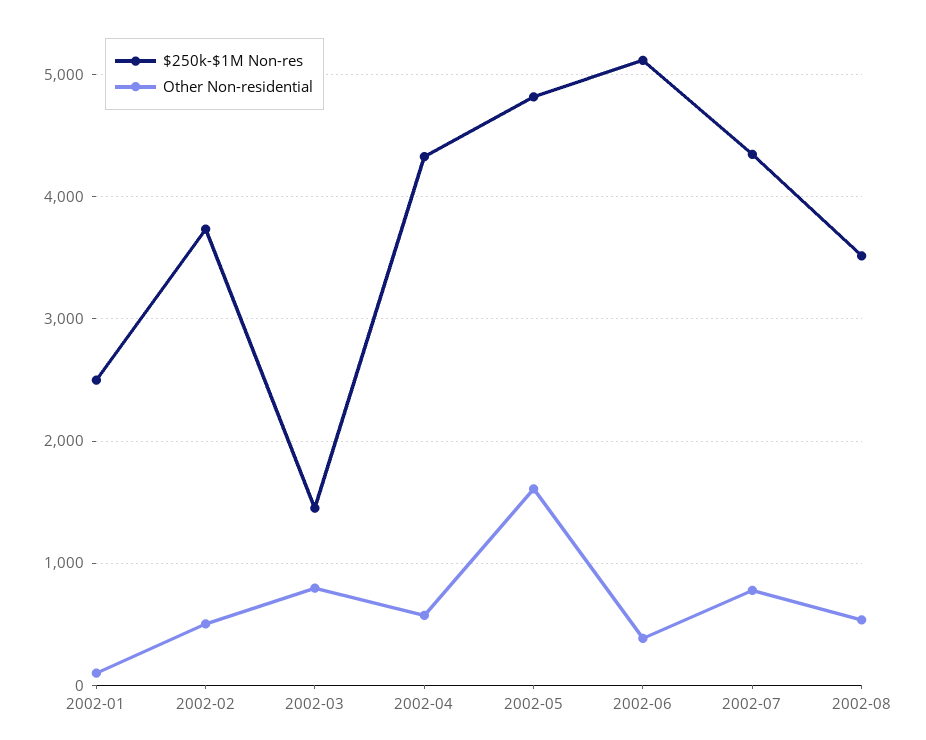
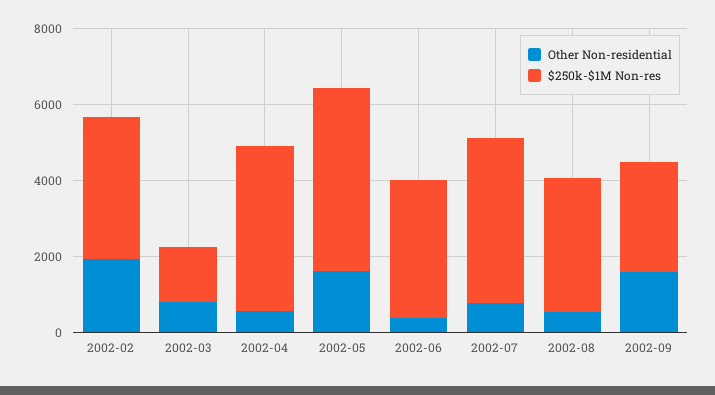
$250k-$1M Non-res, 2002-01: 2500 -> none
Other Non-residential, 2002-01: 100 -> none
Other Non-residential, 2002-02: 500 -> 2000
$250k-$1M Non-res, 2002-06: 5100 -> 3500
Other Non-residential, 2002-09: none -> 1500
$250k-$1M Non-res, 2002-09: none -> 3000

